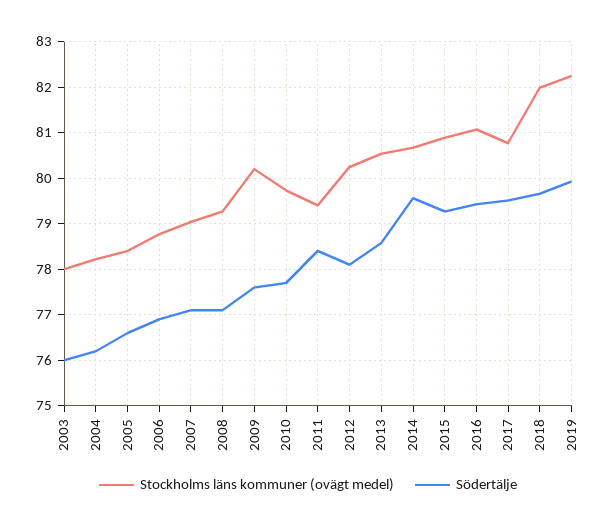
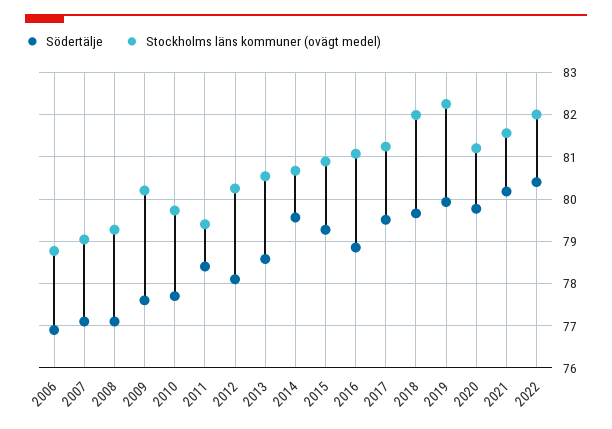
Stockholms läns kommuner (ovägt medel), 2003: 78 -> none
Södertälje, 2003: 76 -> none
Stockholms läns kommuner (ovägt medel), 2004: 78.2 -> none
Södertälje, 2004: 76.2 -> none
Stockholms läns kommuner (ovägt medel), 2005: 78.4 -> none
Södertälje, 2005: 76.6 -> none
Södertälje, 2016: 79.4 -> 78.8
Stockholms läns kommuner (ovägt medel), 2017: 80.8 -> 81.2
Södertälje, 2020: none -> 79.8
Stockholms läns kommuner (ovägt medel), 2020: none -> 81.2
Södertälje, 2021: none -> 80.2
Stockholms läns kommuner (ovägt medel), 2021: none -> 81.6
Södertälje, 2022: none -> 80.4
Stockholms läns kommuner (ovägt medel), 2022: none -> 82

